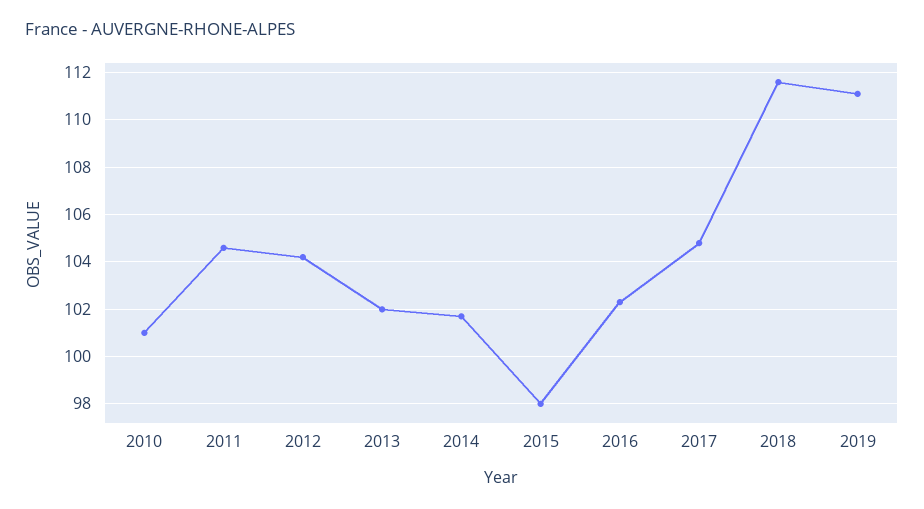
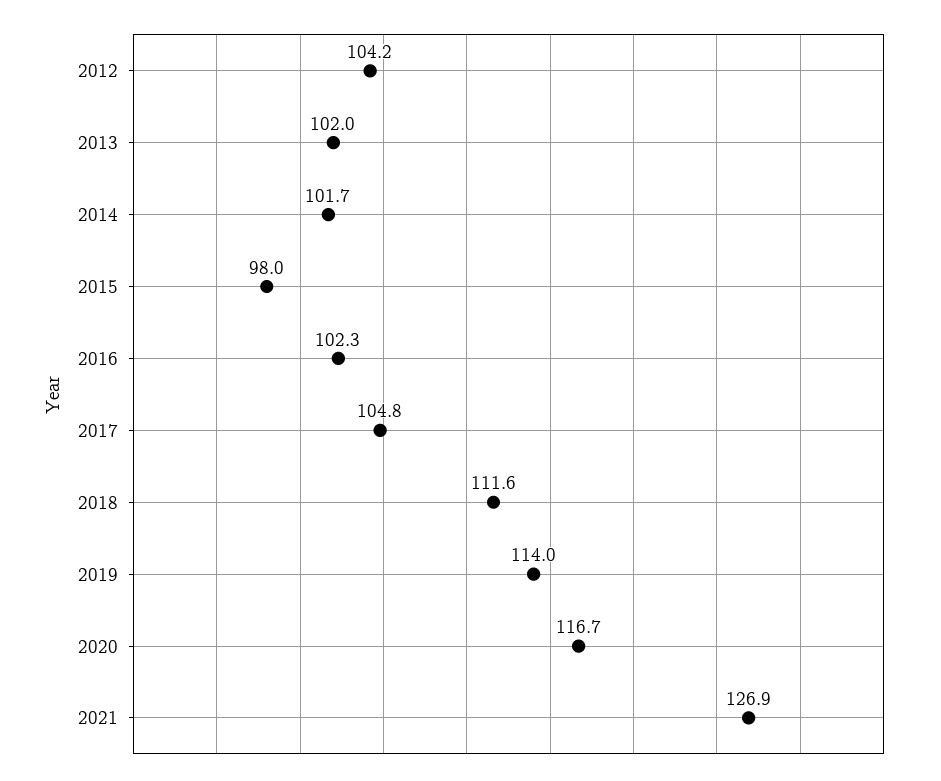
2010: 101 -> none
2011: 104.5 -> none
2019: 111 -> 114
2020: none -> 116.7
2021: none -> 126.9

